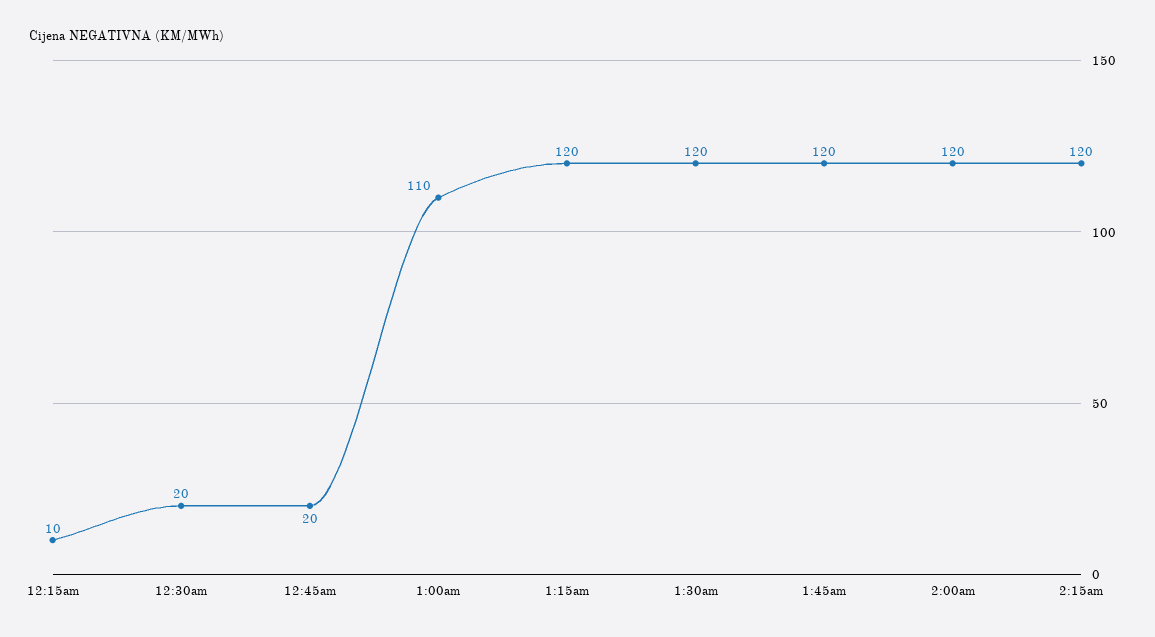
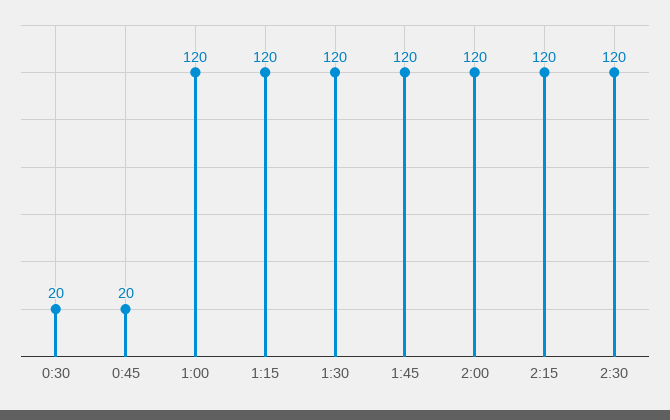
12:15am: 10 -> none
1:00am: 110 -> 120
2:30: none -> 120

